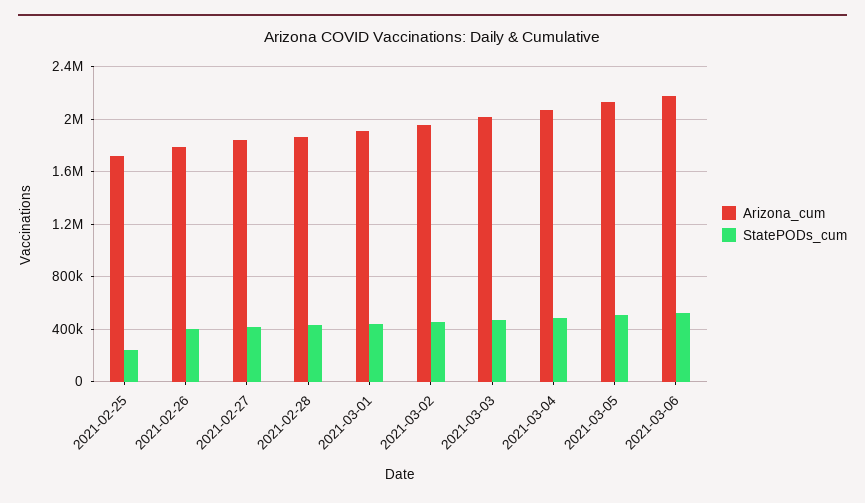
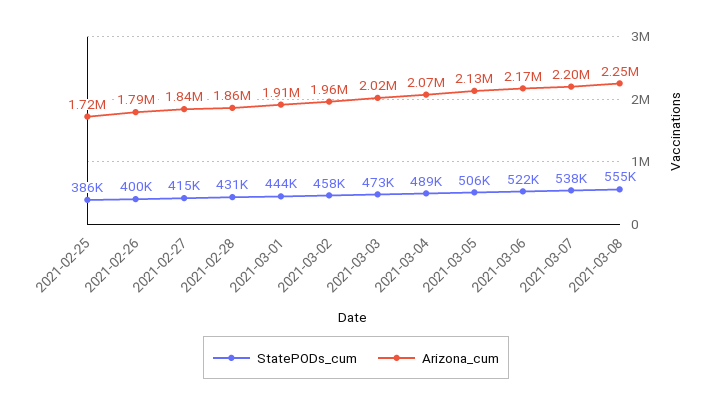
StatePODs_cum, 2021-02-25: 250000 -> 386000
StatePODs_cum, 2021-03-07: none -> 538000
Arizona_cum, 2021-03-07: none -> 2200000
StatePODs_cum, 2021-03-08: none -> 555000
Arizona_cum, 2021-03-08: none -> 2250000

